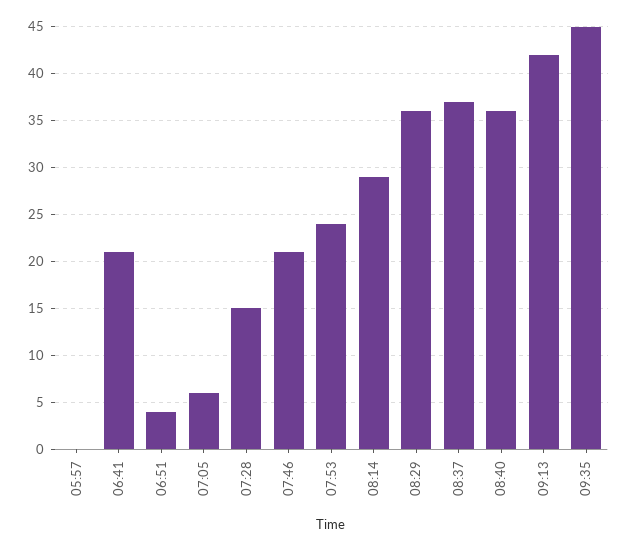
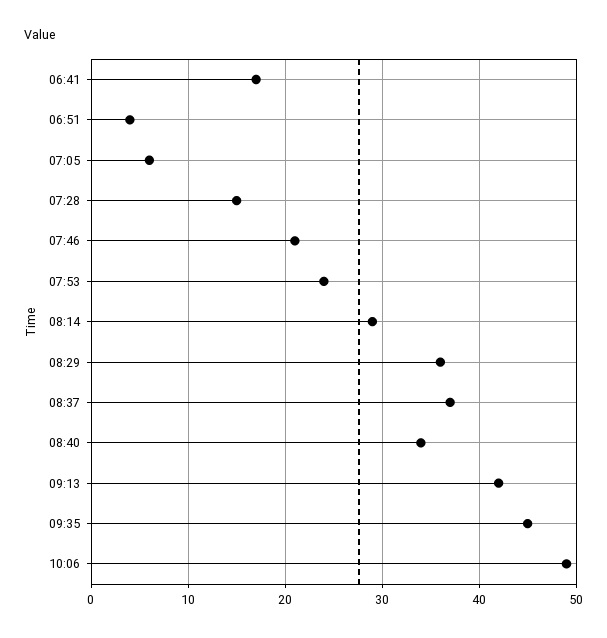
05:57: 0 -> none
06:41: 21 -> 17
08:40: 36 -> 34
10:06: none -> 49

